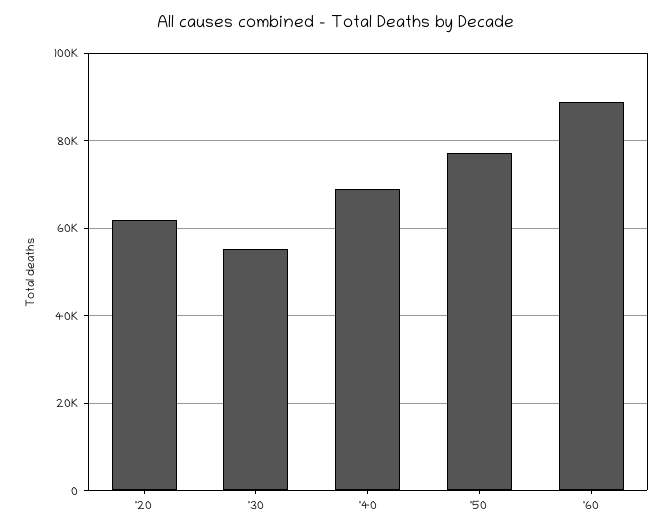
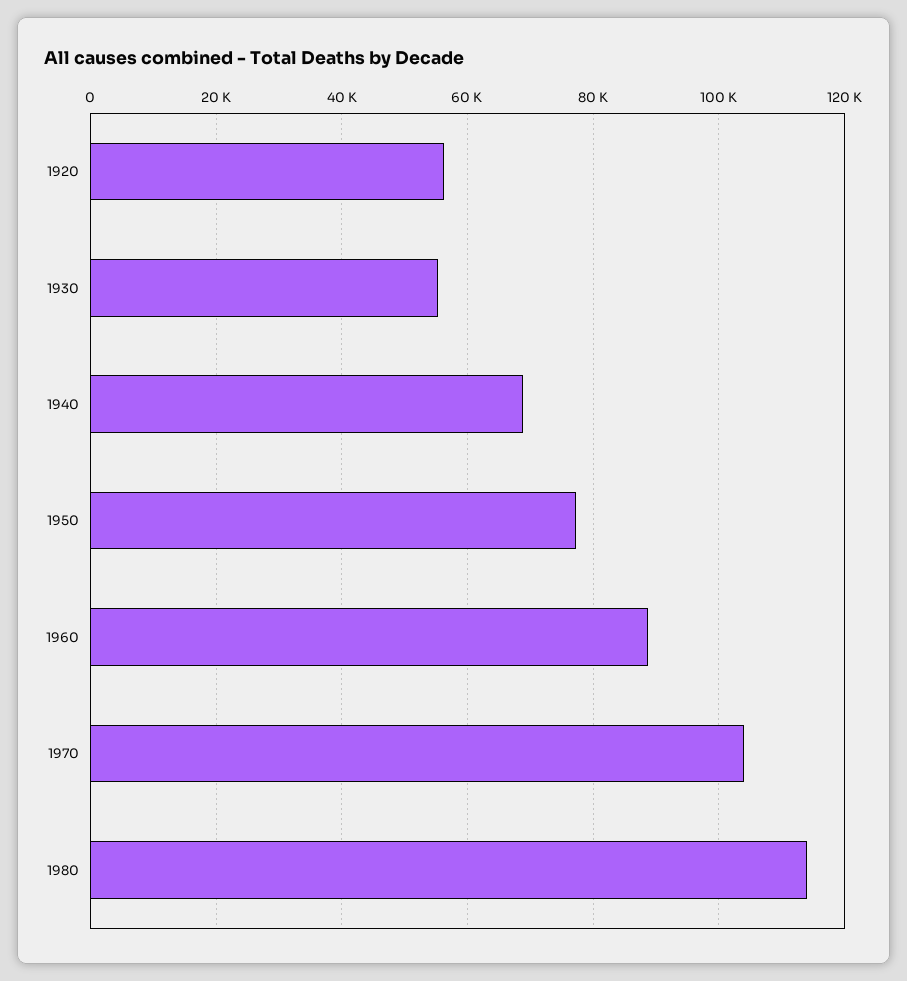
'20: 62000 -> 56000
1970: none -> 104000
1980: none -> 114000

